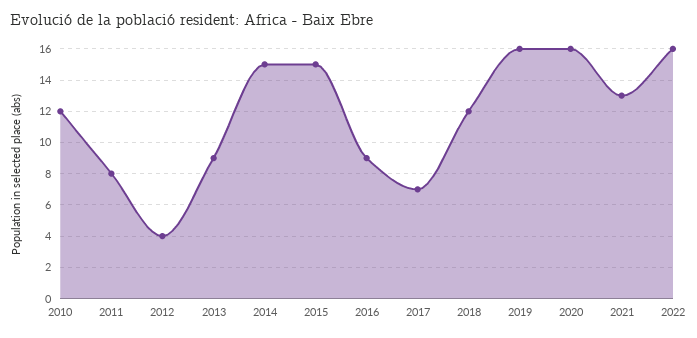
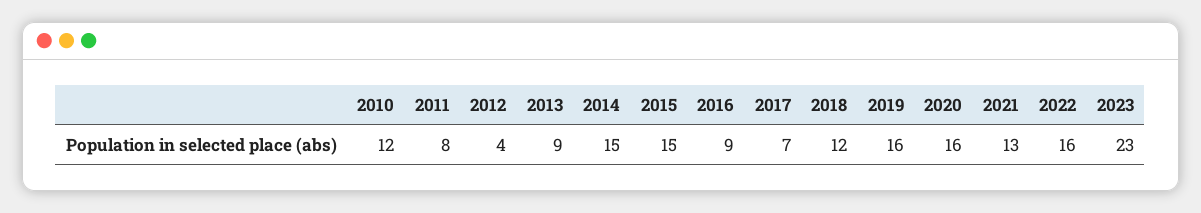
2023: none -> 23

